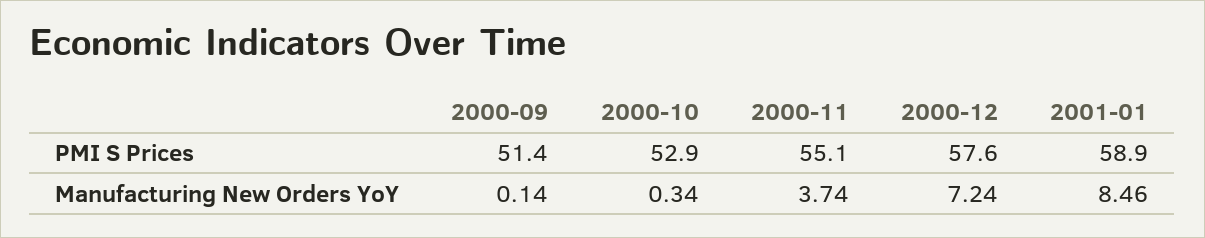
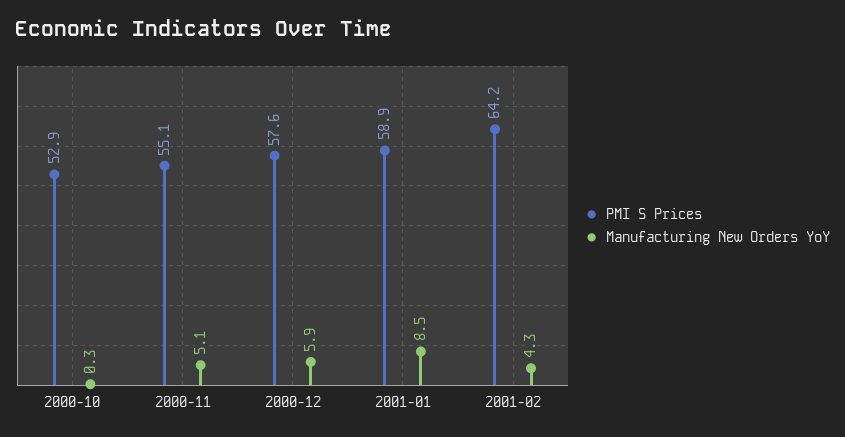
PMI S Prices, 2000-09: 51.4 -> none
Manufacturing New Orders YoY, 2000-09: 0.14 -> none
Manufacturing New Orders YoY, 2000-11: 3.74 -> 5.1
Manufacturing New Orders YoY, 2000-12: 7.24 -> 5.9
PMI S Prices, 2001-02: none -> 64.2
Manufacturing New Orders YoY, 2001-02: none -> 4.3

